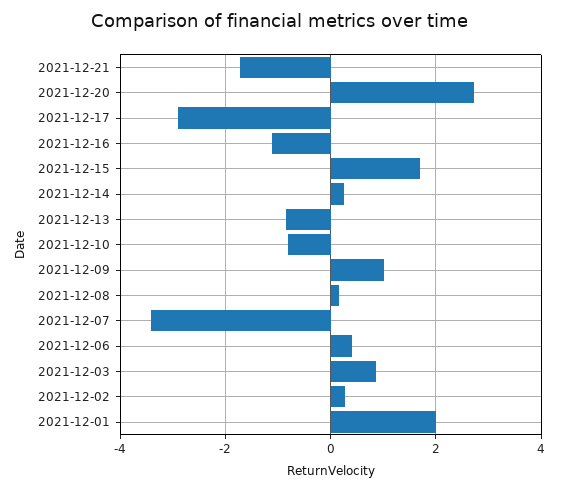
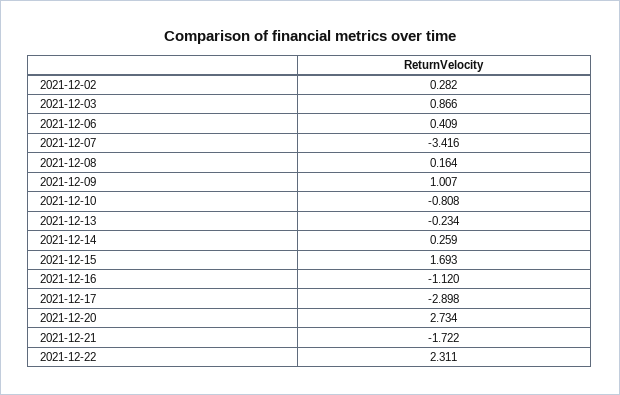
2021-12-13: -0.8 -> -0.234
2021-12-01: 2 -> none
2021-12-22: none -> 2.311

